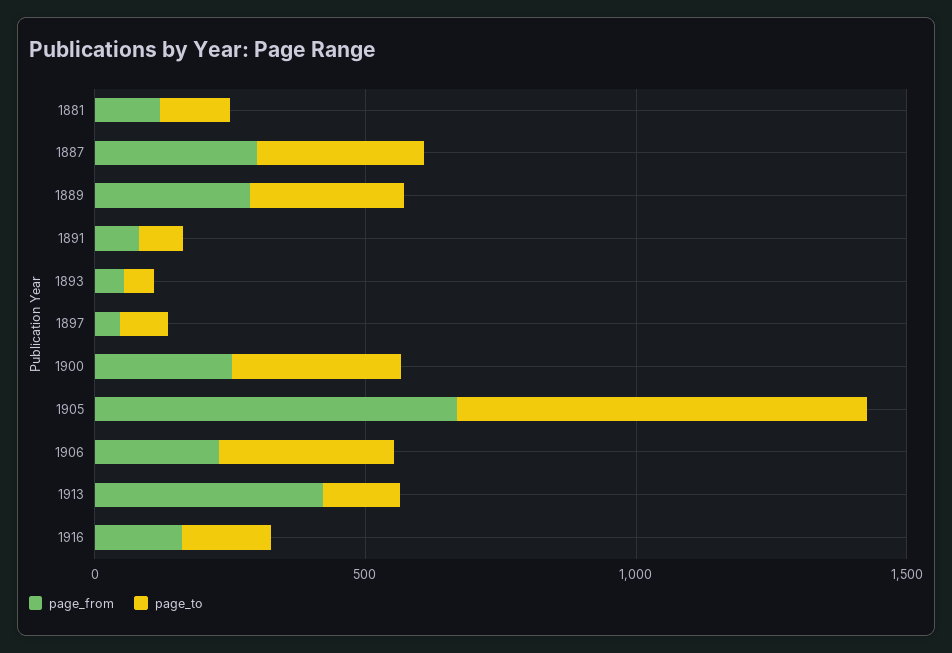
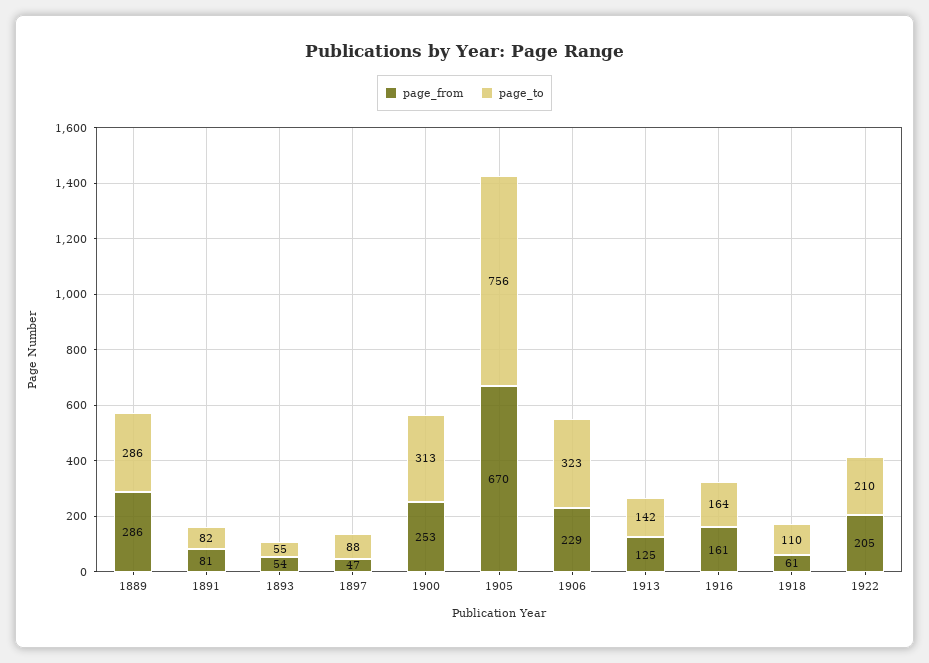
page_from, 1881: 100 -> none
page_to, 1881: 100 -> none
page_from, 1887: 300 -> none
page_to, 1887: 300 -> none
page_from, 1913: 400 -> 125
page_from, 1918: none -> 61
page_to, 1918: none -> 110
page_from, 1922: none -> 205
page_to, 1922: none -> 210

